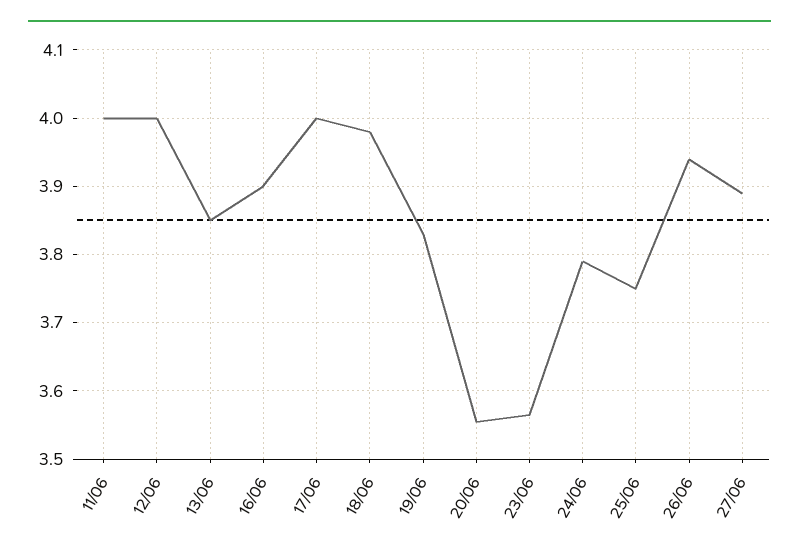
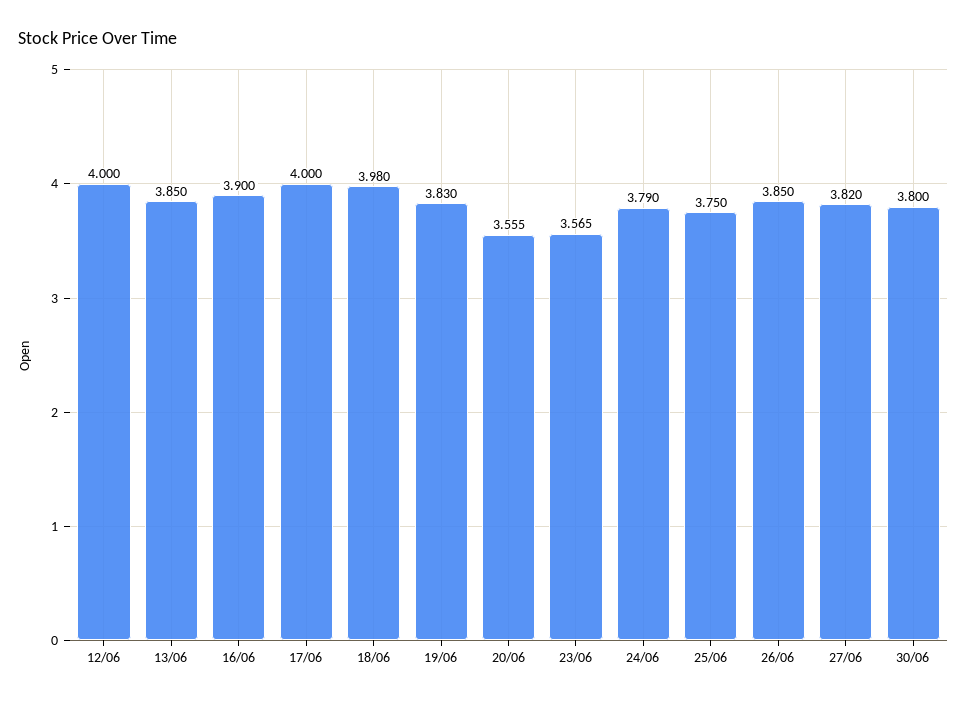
11/06: 4 -> none
26/06: 3.94 -> 3.85
27/06: 3.89 -> 3.82
30/06: none -> 3.8

